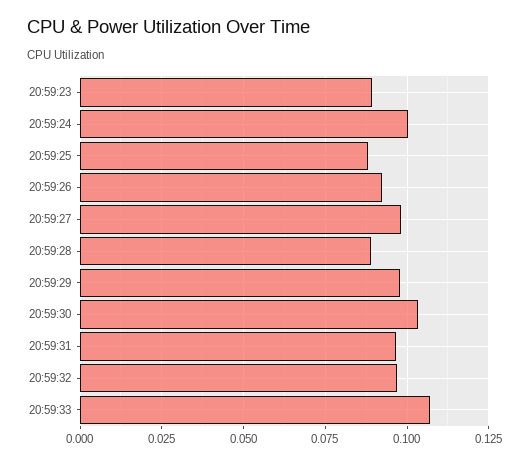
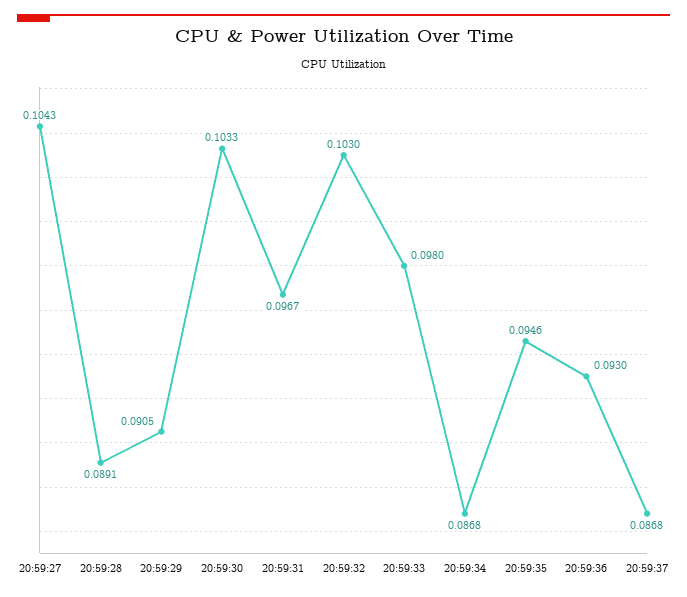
20:59:23: 0.09 -> none
20:59:24: 0.1 -> none
20:59:25: 0.0875 -> none
20:59:26: 0.0925 -> none
20:59:27: 0.0975 -> 0.1043
20:59:29: 0.0975 -> 0.0905
20:59:32: 0.0975 -> 0.103
20:59:33: 0.1075 -> 0.098
20:59:34: none -> 0.0868
20:59:35: none -> 0.0946
20:59:36: none -> 0.093
20:59:37: none -> 0.0868

